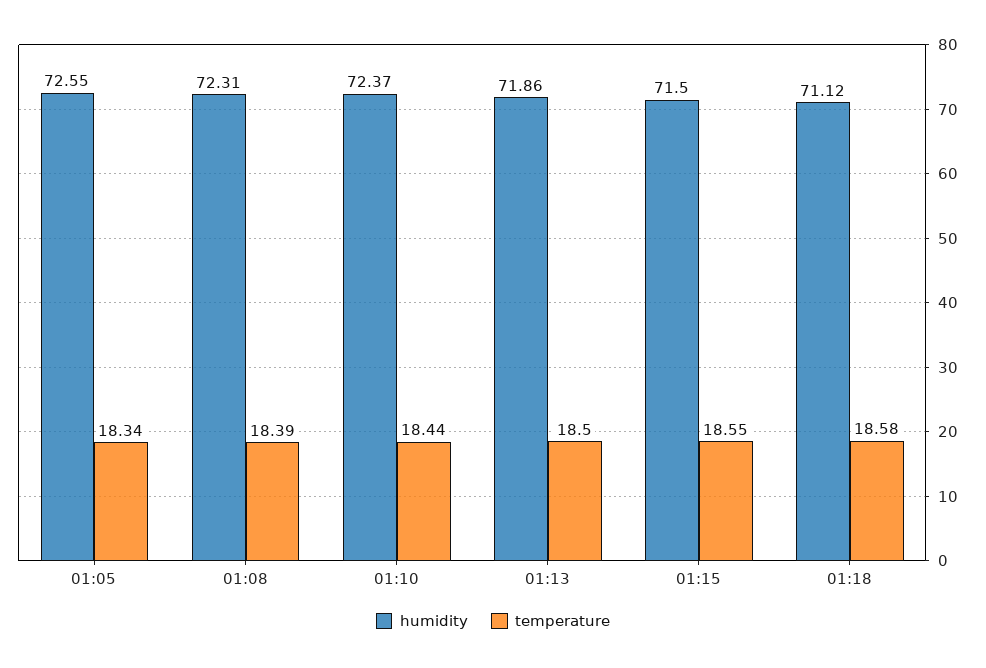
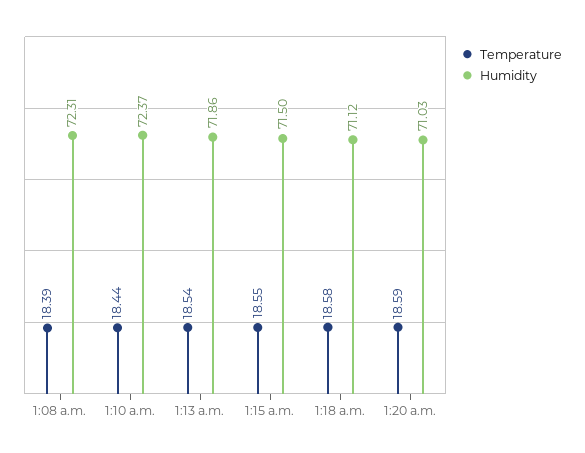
humidity, 01:05: 72.55 -> none
temperature, 01:05: 18.34 -> none
temperature, 01:13: 18.5 -> 18.54
temperature, 1:20 a.m.: none -> 18.59
humidity, 1:20 a.m.: none -> 71.03

